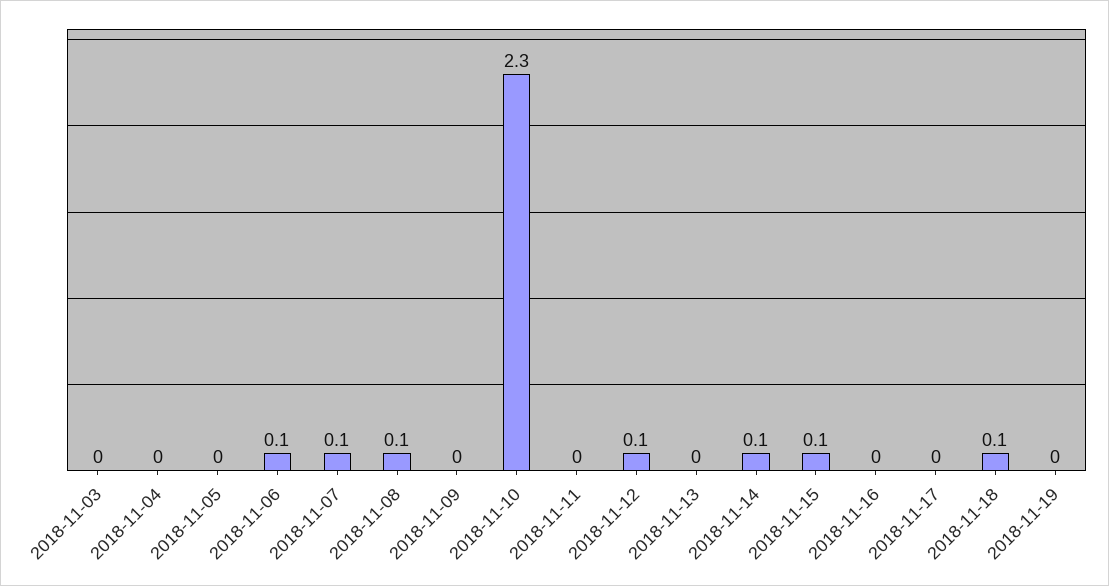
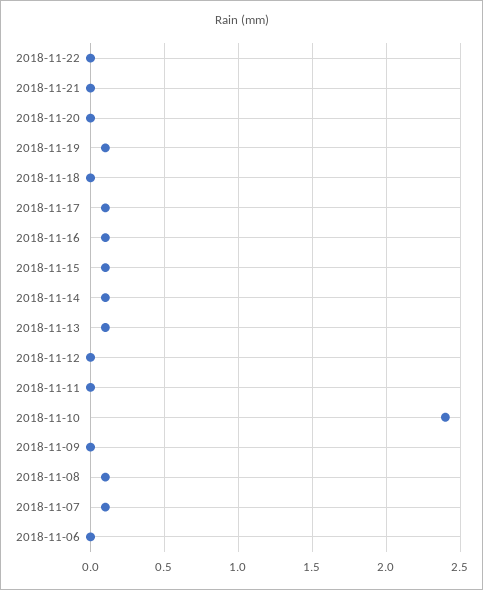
2018-11-03: 0 -> none
2018-11-04: 0 -> none
2018-11-05: 0 -> none
2018-11-06: 0.1 -> 0
2018-11-10: 2.3 -> 2.4
2018-11-12: 0.1 -> 0
2018-11-13: 0 -> 0.1
2018-11-16: 0 -> 0.1
2018-11-17: 0 -> 0.1
2018-11-18: 0.1 -> 0
2018-11-19: 0 -> 0.1
2018-11-22: none -> 0
2018-11-21: none -> 0
2018-11-20: none -> 0

